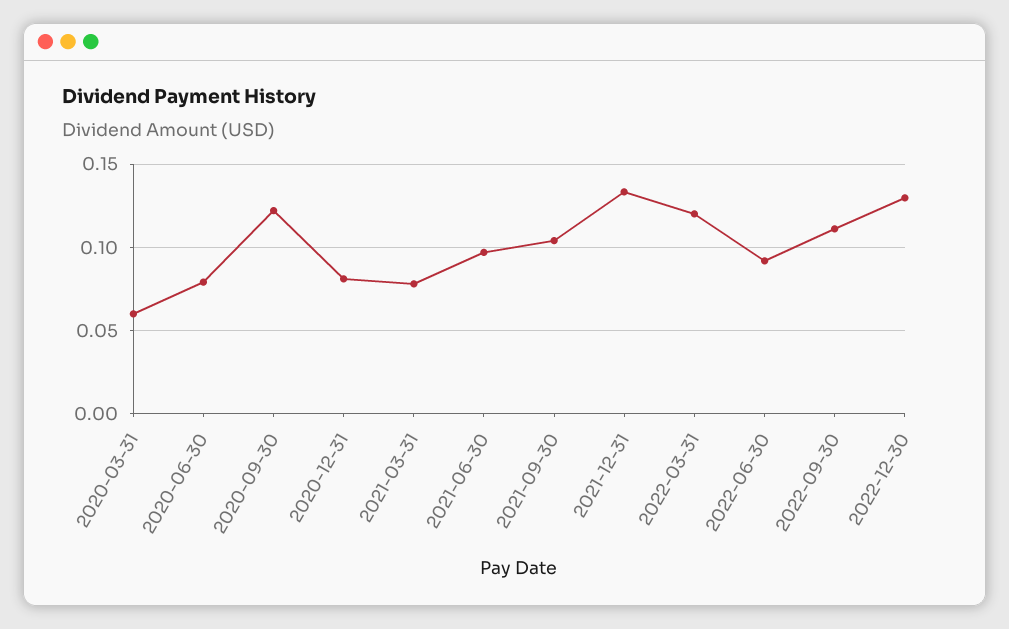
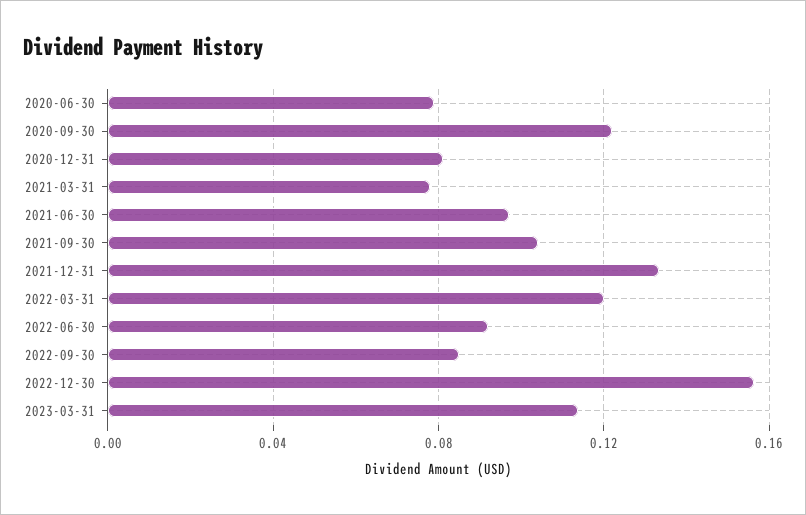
2020-03-31: 0.06 -> none
2022-09-30: 0.11 -> 0.085
2022-12-30: 0.13 -> 0.155
2023-03-31: none -> 0.115

